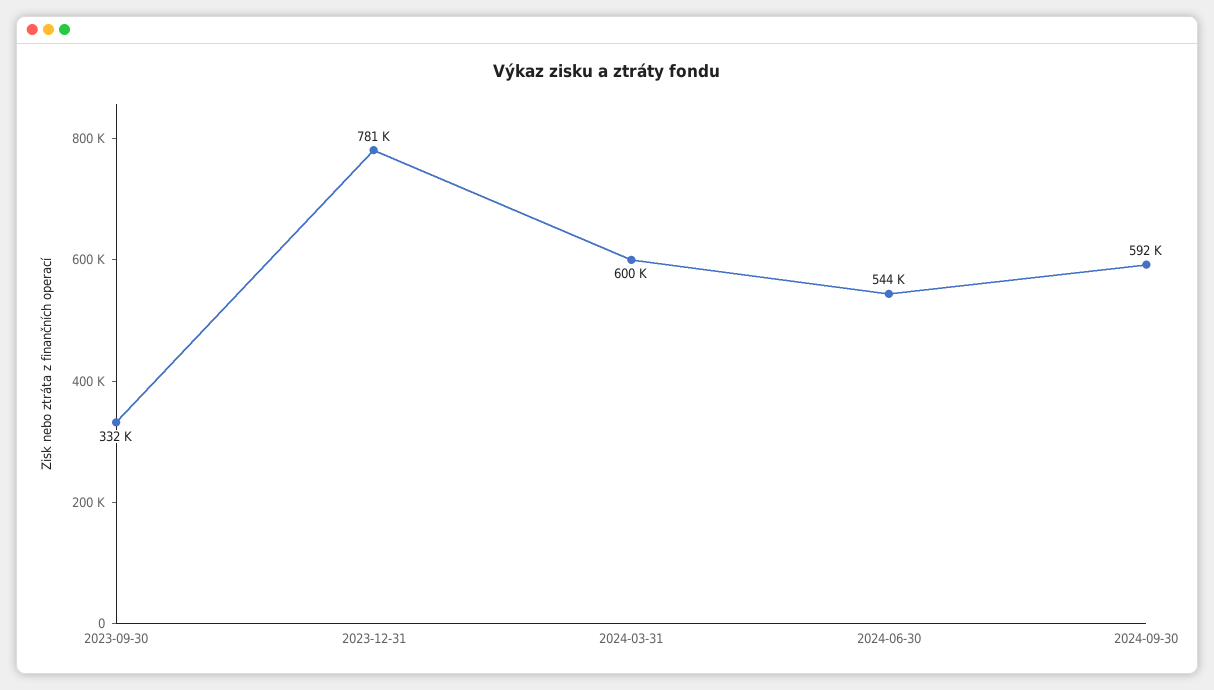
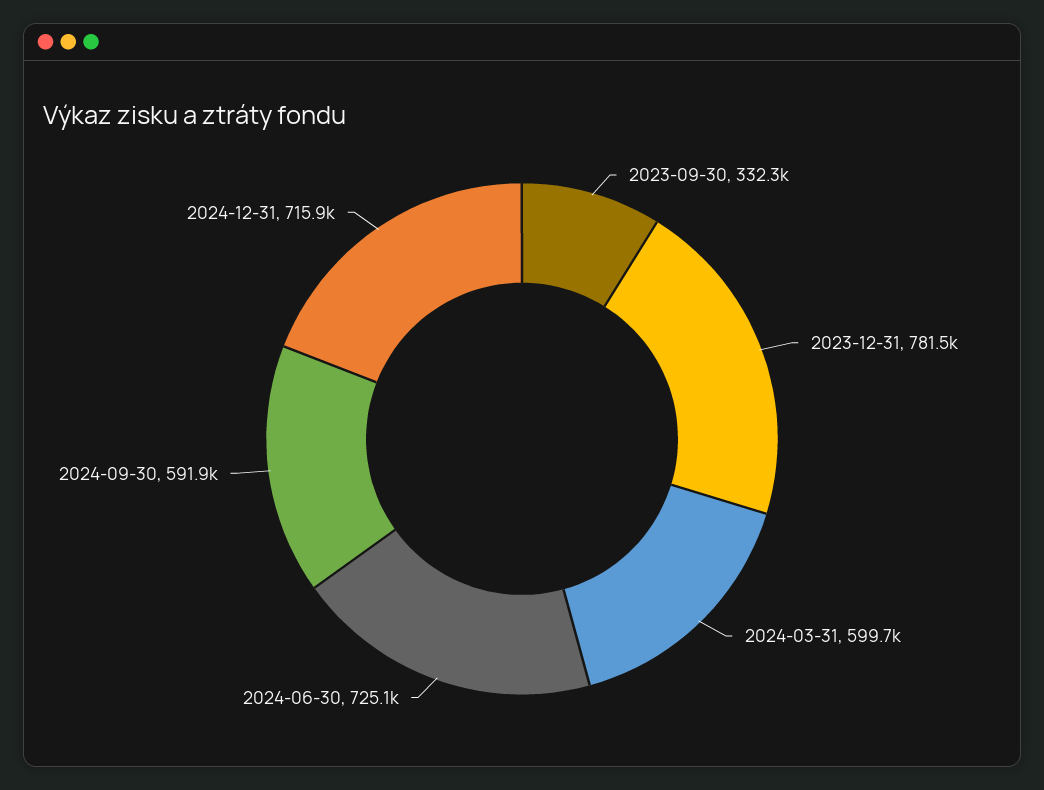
2024-06-30: 544000 -> 725100
2024-12-31: none -> 715900

